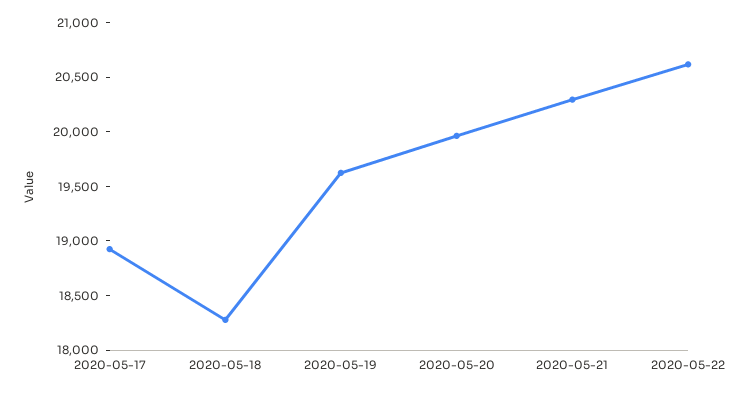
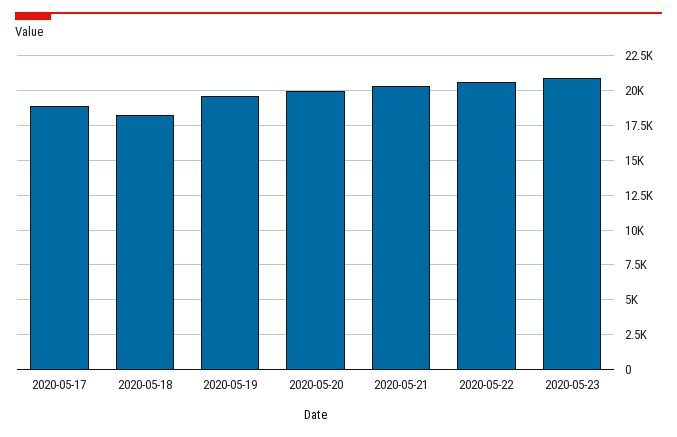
2020-05-23: none -> 21000

